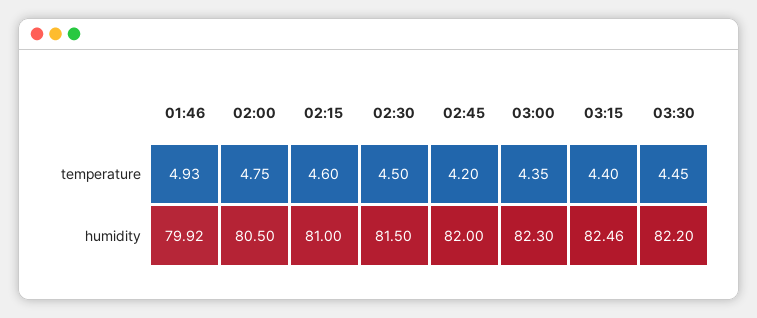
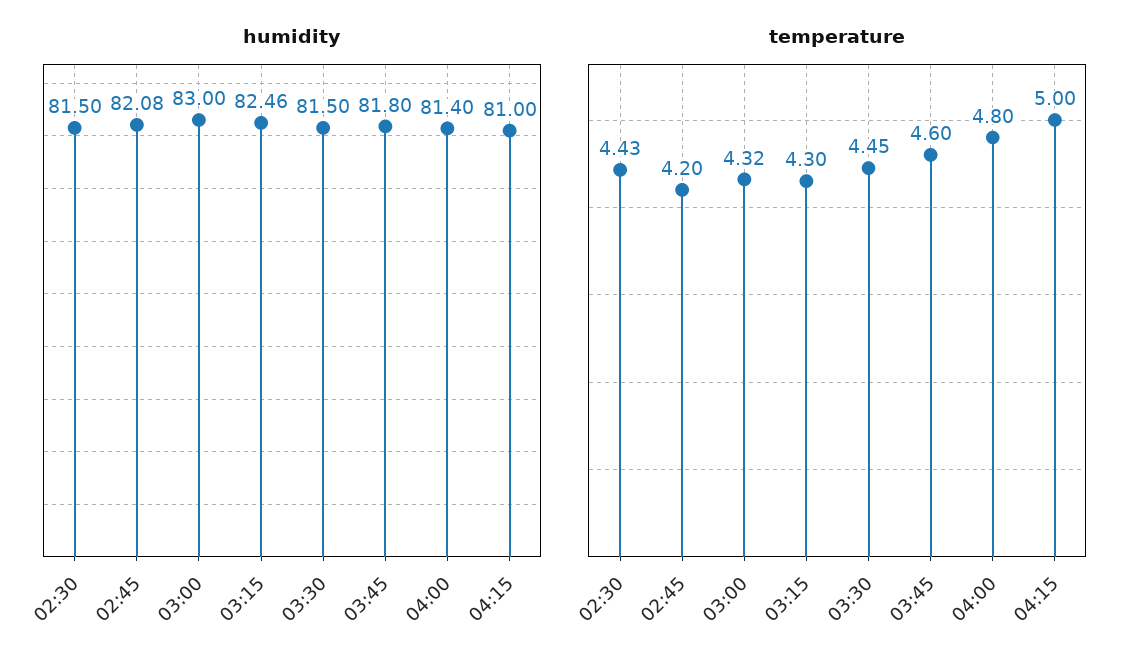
temperature, 01:46: 4.93 -> none
temperature, 02:00: 4.75 -> none
temperature, 02:15: 4.6 -> none
temperature, 02:30: 4.5 -> 4.43
temperature, 03:00: 4.35 -> 4.32
temperature, 03:15: 4.4 -> 4.3
humidity, 01:46: 79.92 -> none
humidity, 02:00: 80.5 -> none
humidity, 02:15: 81 -> none
humidity, 02:45: 82 -> 82.08
humidity, 03:00: 82.3 -> 83
humidity, 03:30: 82.2 -> 81.5
humidity, 03:45: none -> 81.8
humidity, 04:00: none -> 81.4
humidity, 04:15: none -> 81
temperature, 03:45: none -> 4.6
temperature, 04:00: none -> 4.8
temperature, 04:15: none -> 5

